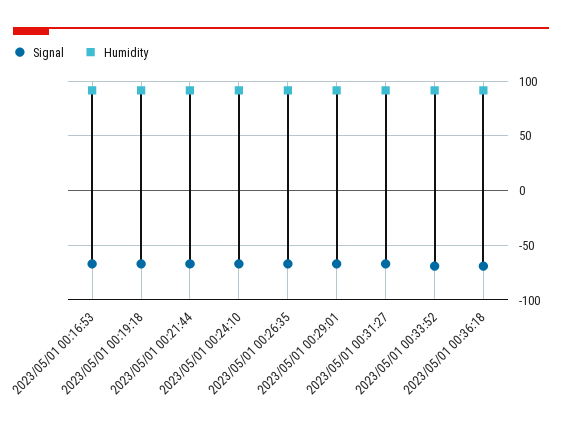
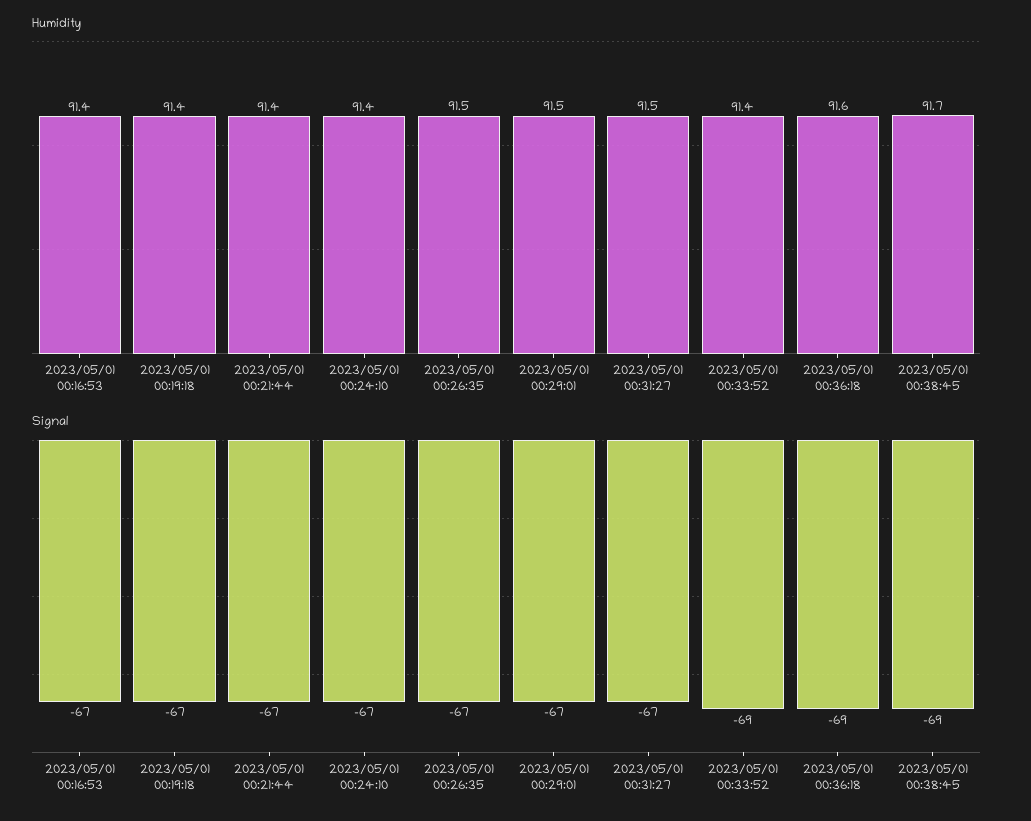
Humidity, 2023/05/01 00:38:45: none -> 91.7
Signal, 2023/05/01 00:38:45: none -> -69

